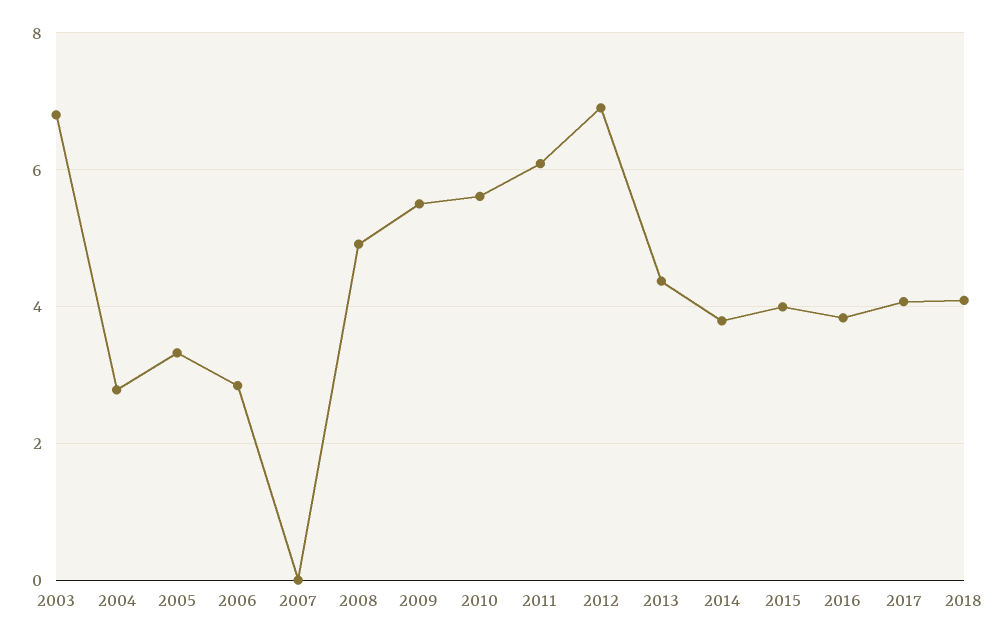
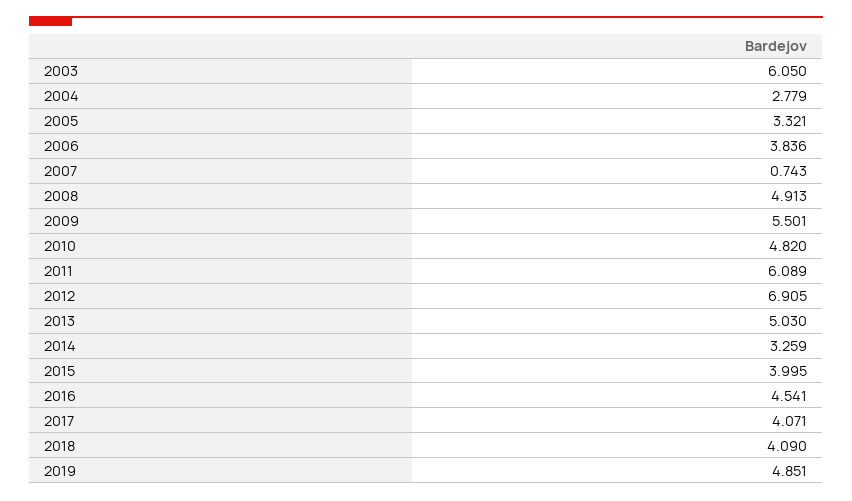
2003: 6.8 -> 6.05
2006: 2.8 -> 3.836
2007: 0 -> 0.743
2010: 5.6 -> 4.82
2013: 4.4 -> 5.03
2014: 3.8 -> 3.259
2016: 3.8 -> 4.541
2019: none -> 4.851

